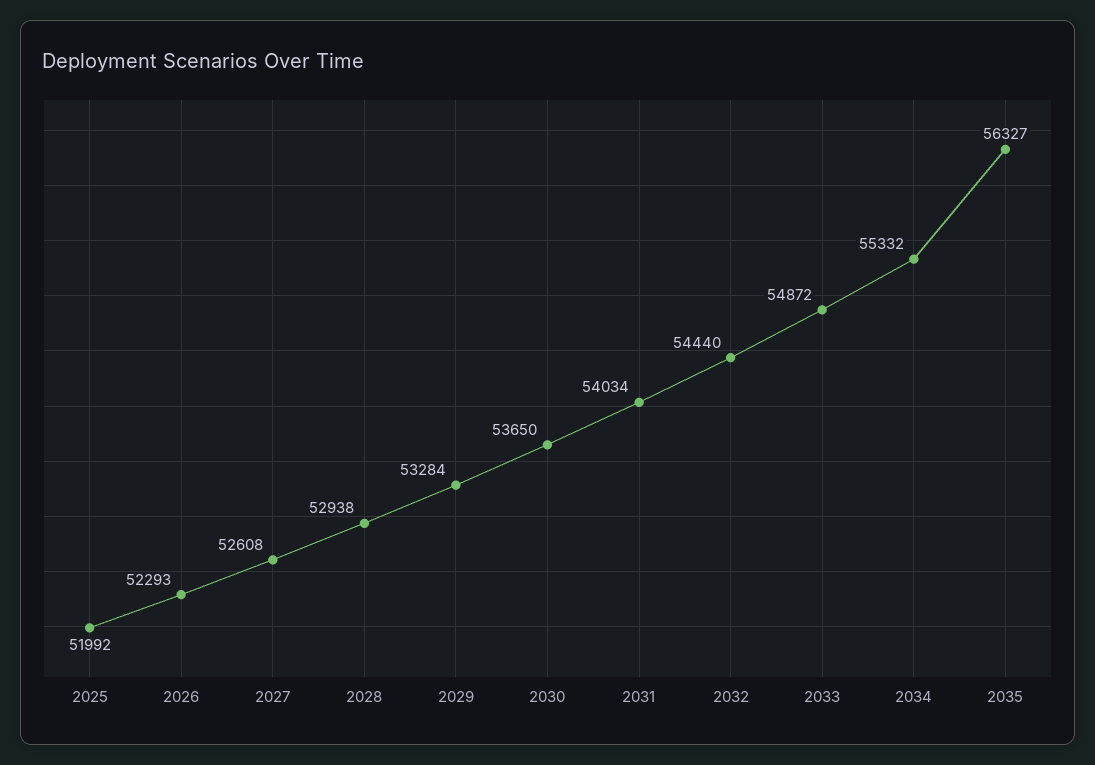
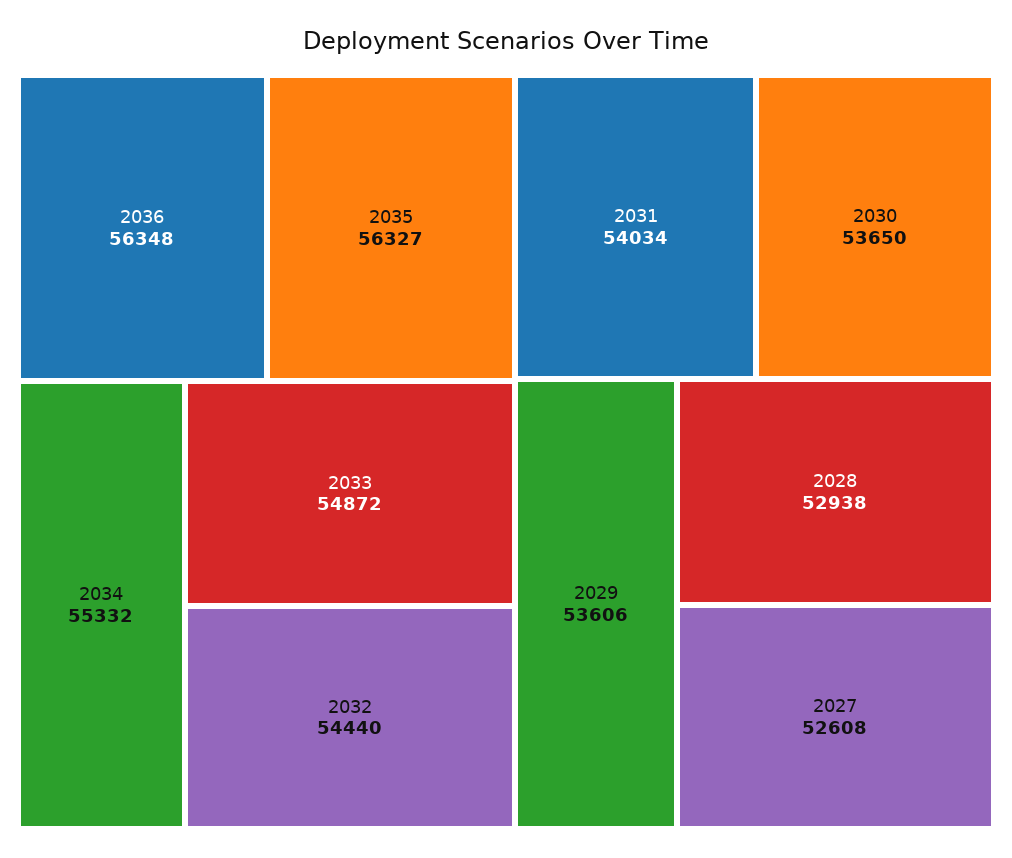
2025: 51992 -> none
2026: 52293 -> none
2029: 53284 -> 53606
2036: none -> 56348

